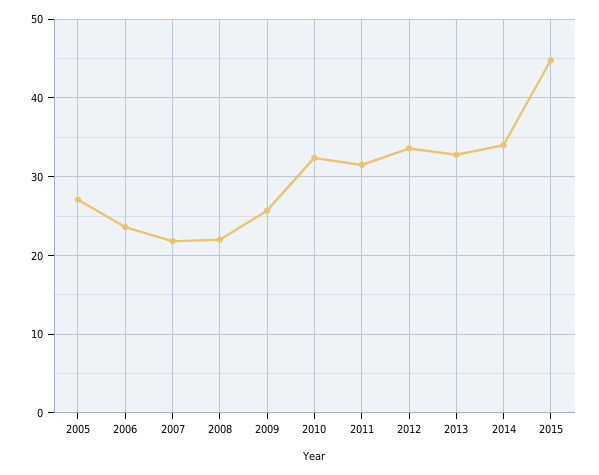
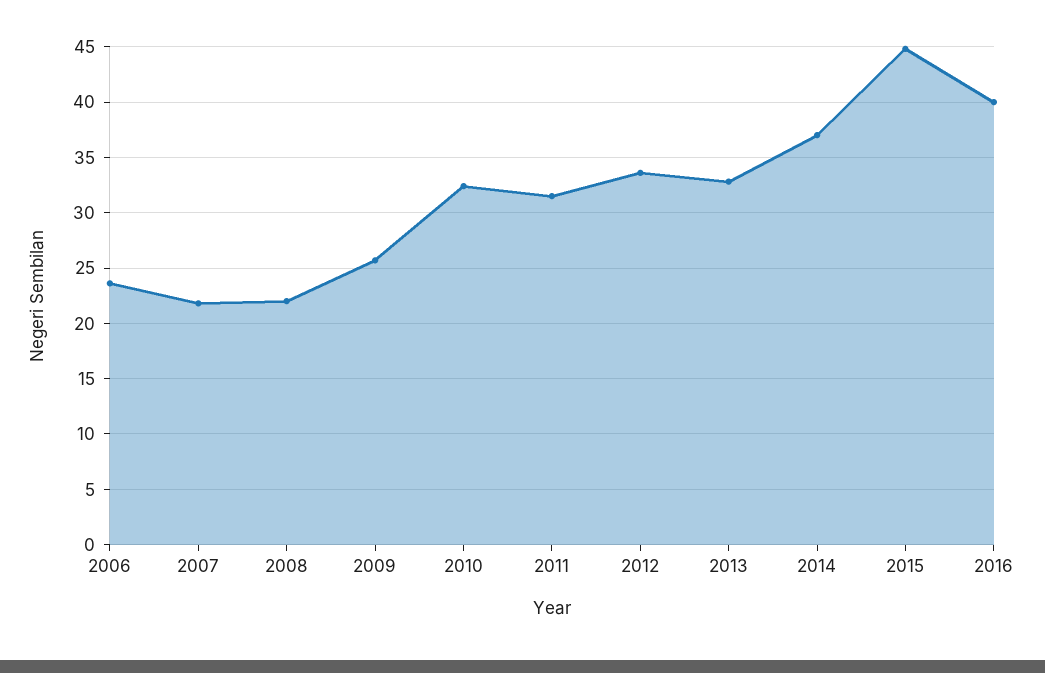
2005: 27 -> none
2014: 34 -> 37
2016: none -> 40

